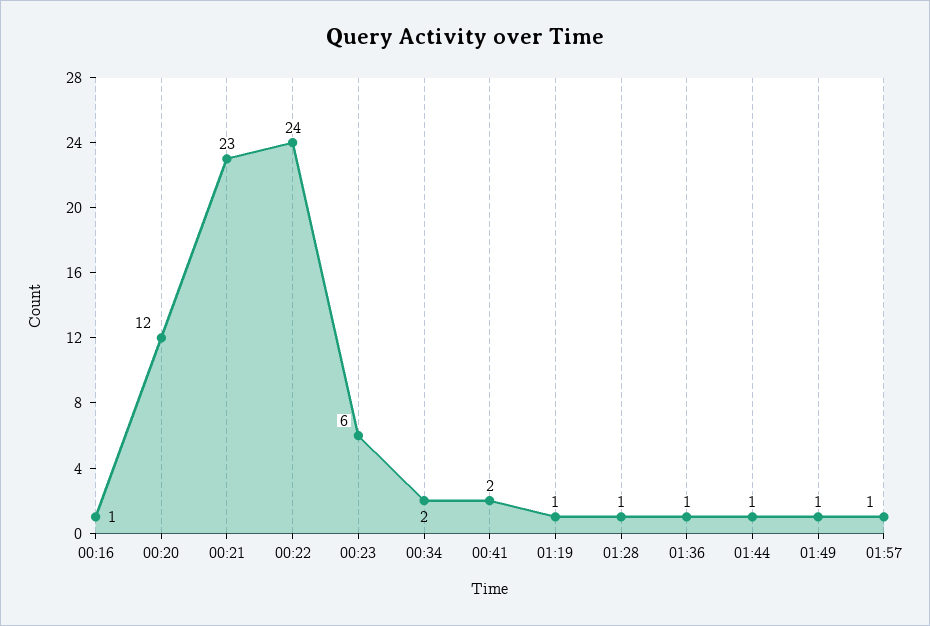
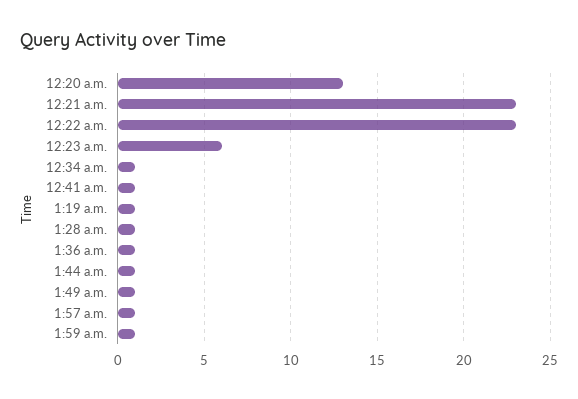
00:16: 1 -> none
00:20: 12 -> 13
00:22: 24 -> 23
00:34: 2 -> 1
00:41: 2 -> 1
1:59 a.m.: none -> 1

